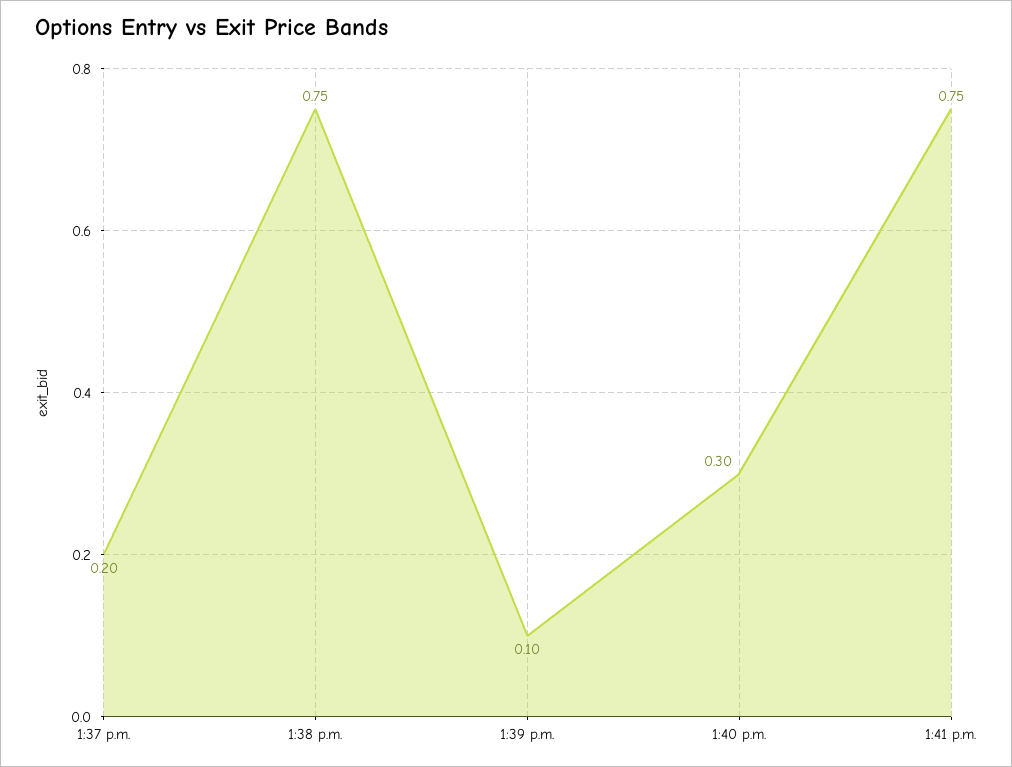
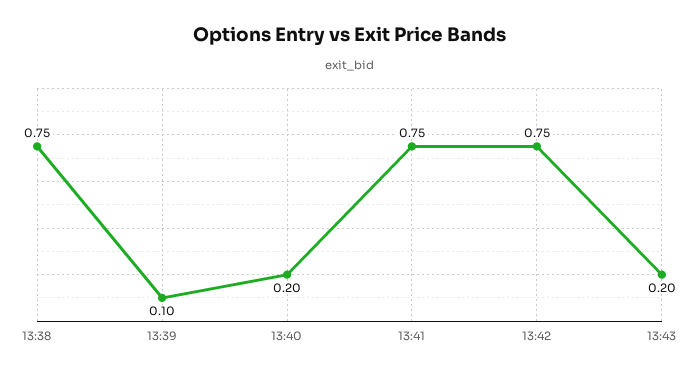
1:37 p.m.: 0.2 -> none
1:40 p.m.: 0.3 -> 0.2
13:42: none -> 0.75
13:43: none -> 0.2

